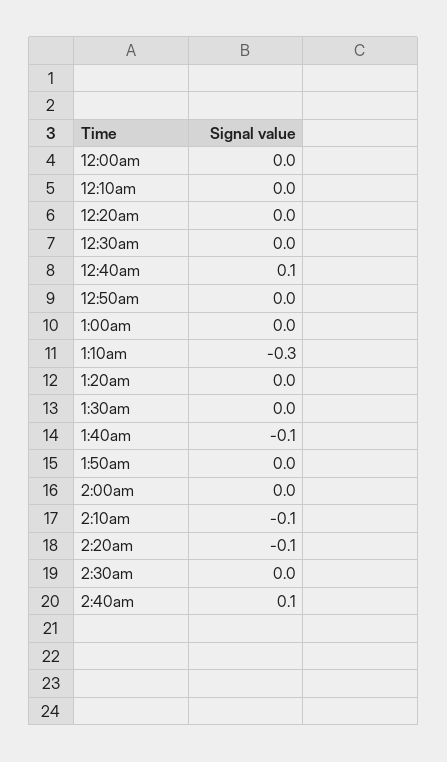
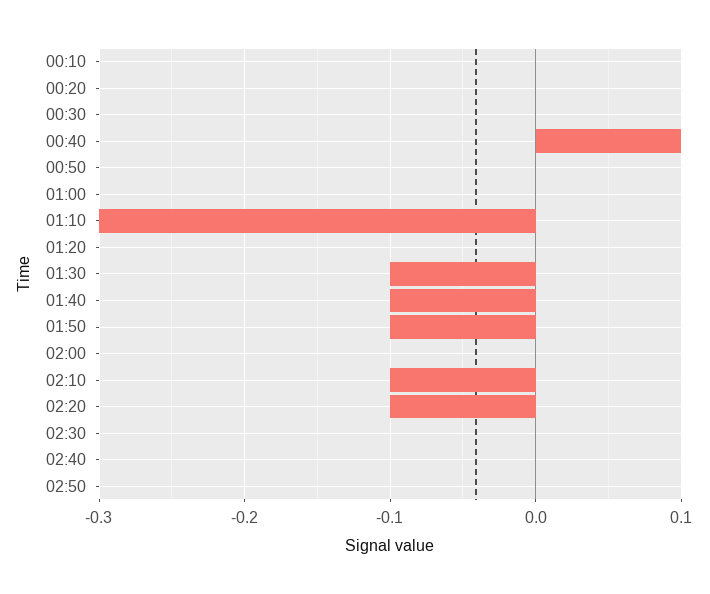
12:00am: 0 -> none
1:30am: 0 -> -0.1
1:50am: 0 -> -0.1
2:40am: 0.1 -> 0
02:50: none -> 0

